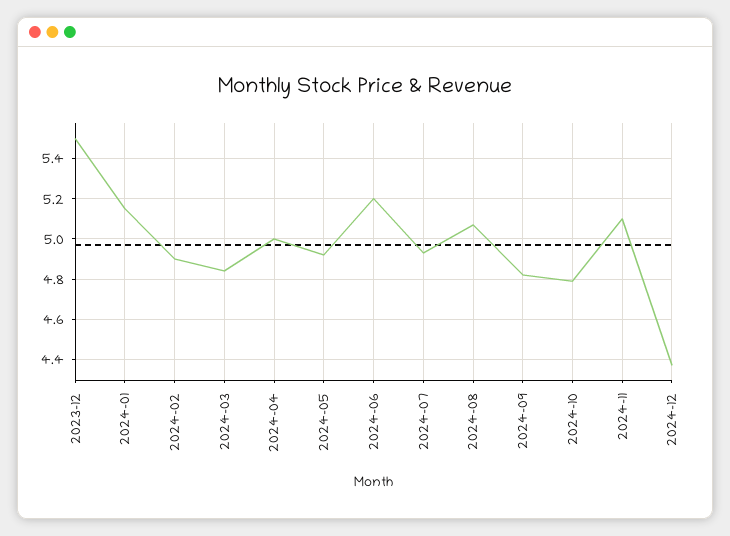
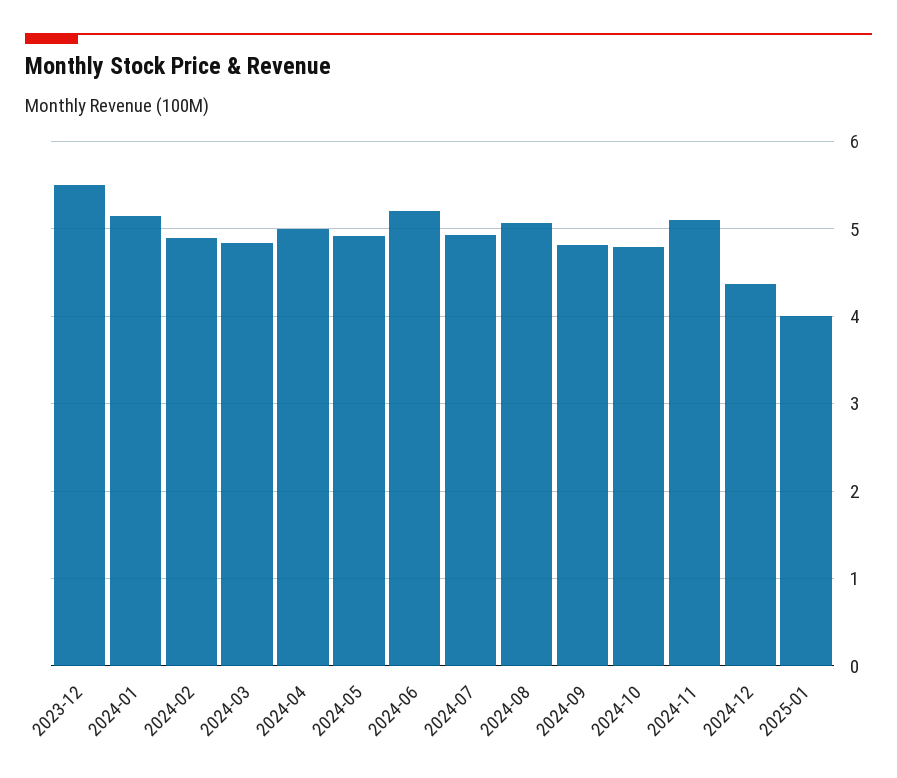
2025-01: none -> 4

